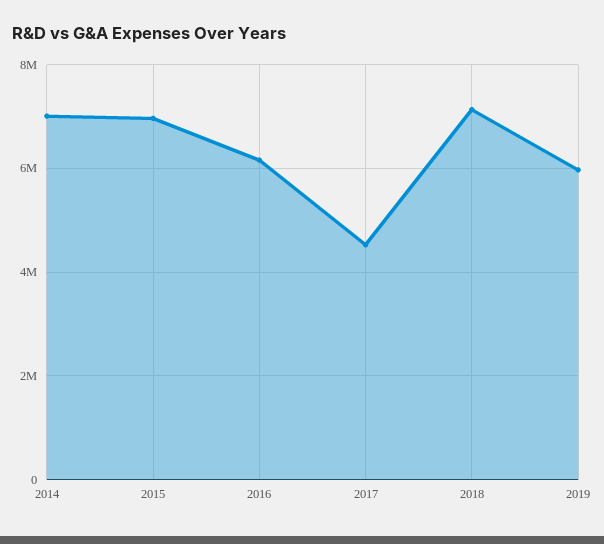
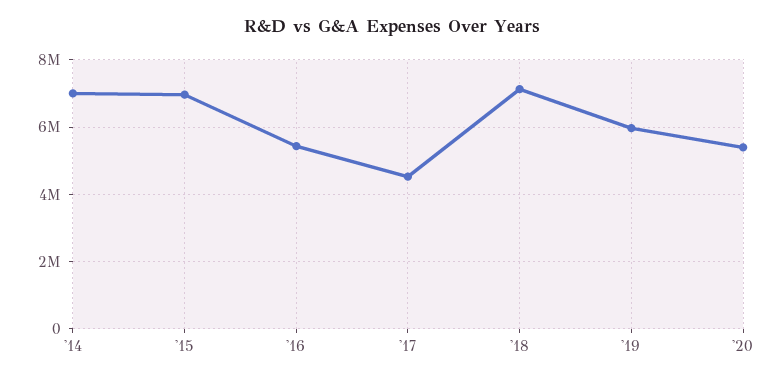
2016: 6200000 -> 5400000
'20: none -> 5400000

